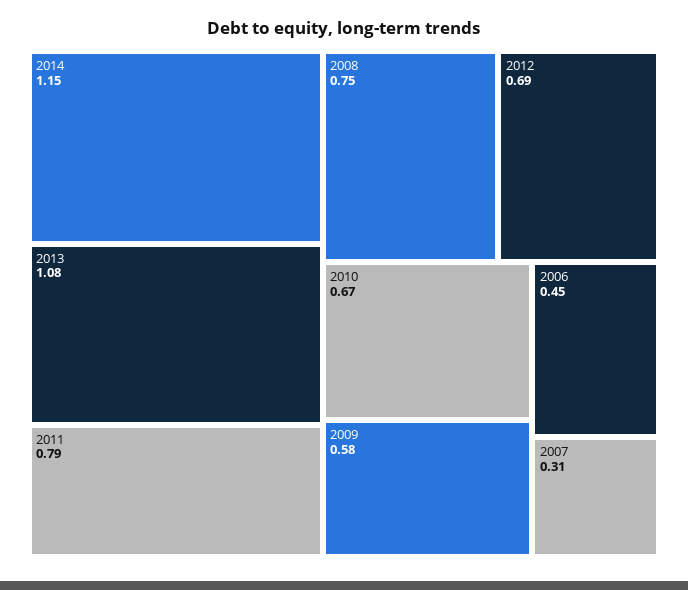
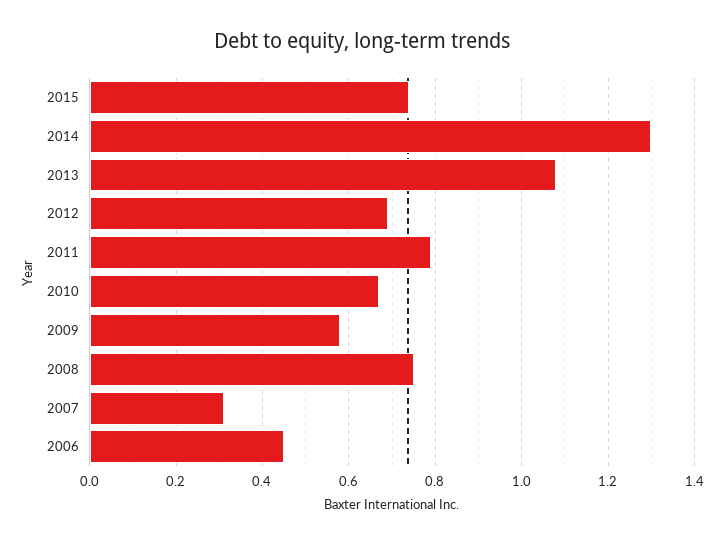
2014: 1.15 -> 1.3
2015: none -> 0.75

